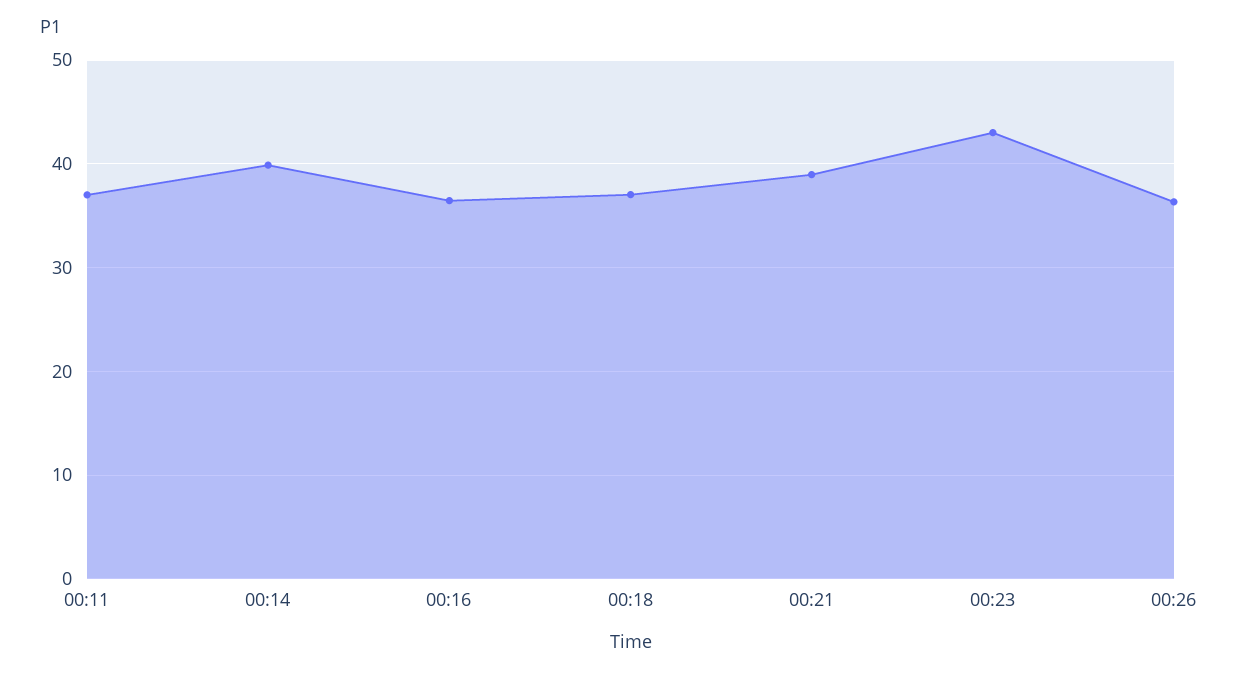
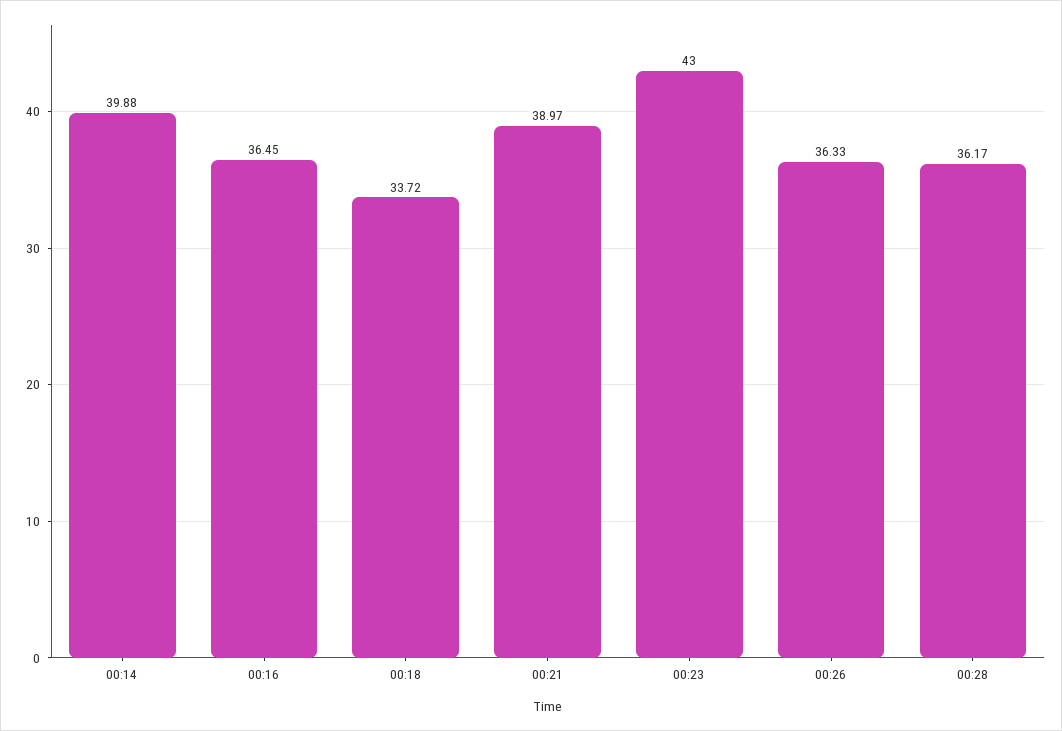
00:11: 37 -> none
00:18: 37 -> 33.72
00:28: none -> 36.17

